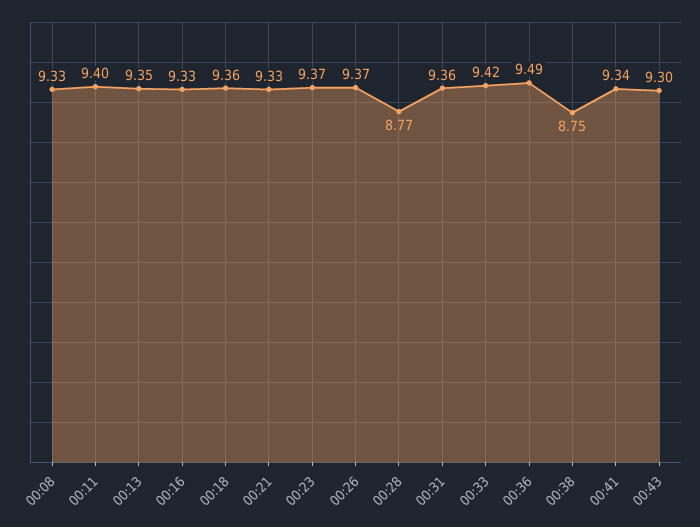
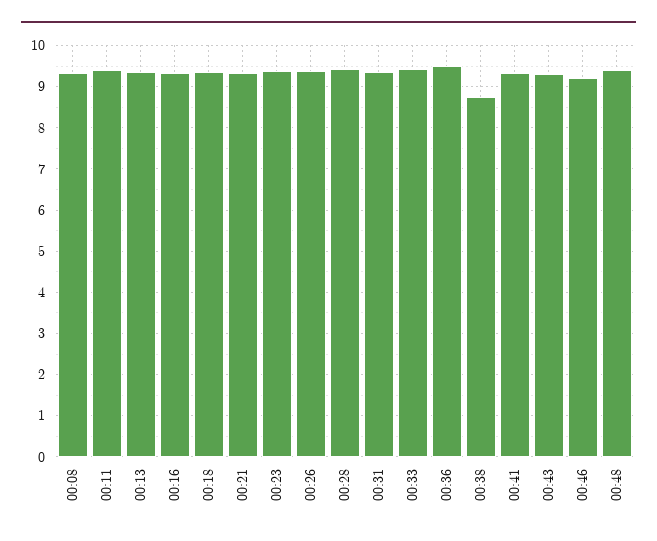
00:28: 8.77 -> 9.4
00:46: none -> 9.2
00:48: none -> 9.4

